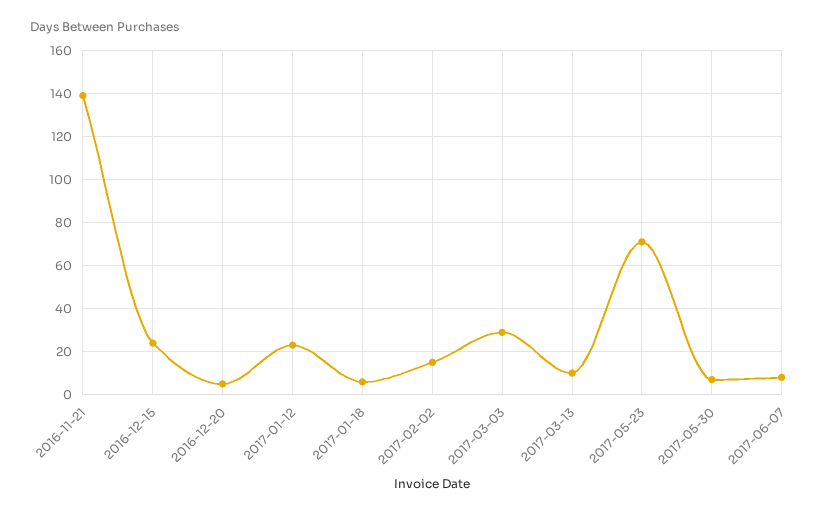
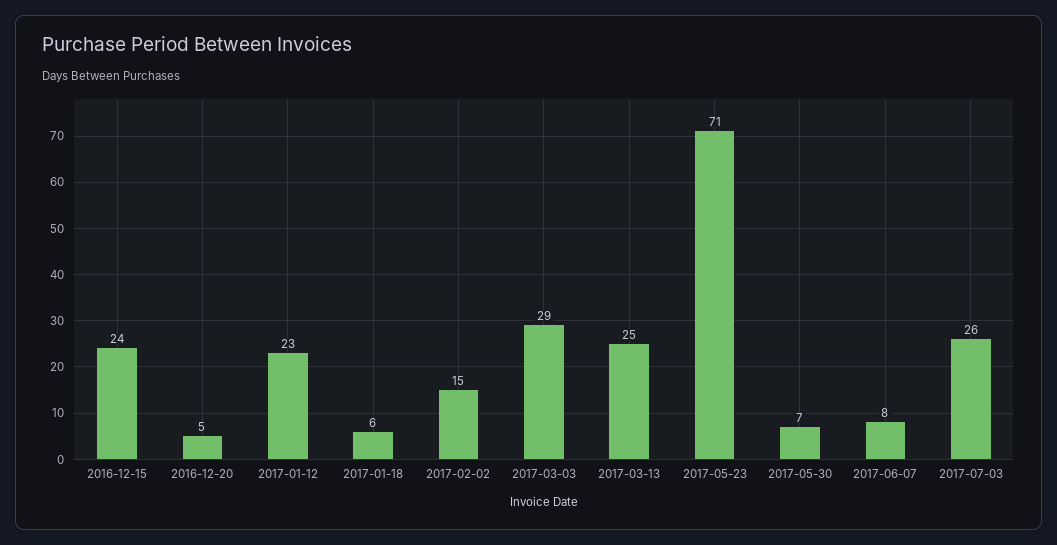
2016-11-21: 140 -> none
2017-03-13: 10 -> 25
2017-07-03: none -> 26

